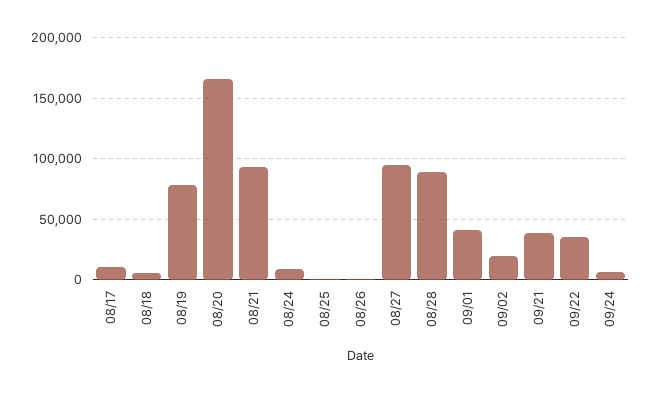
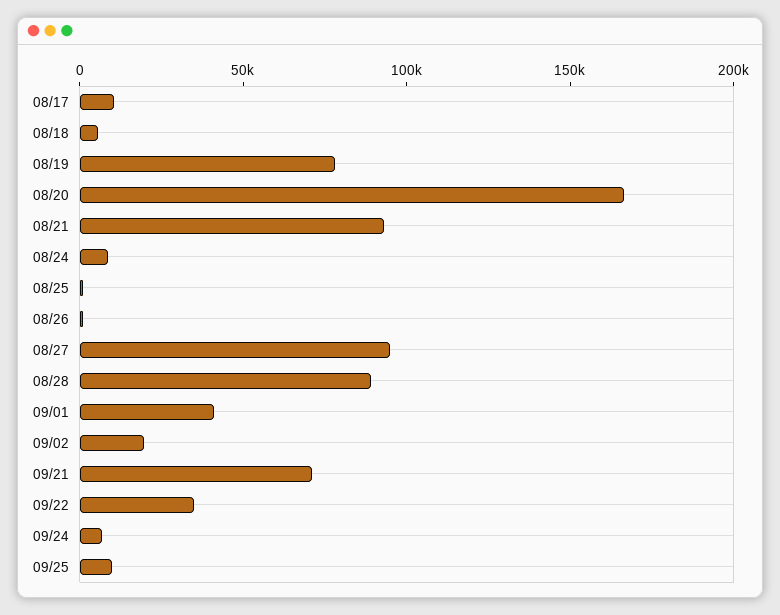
09/21: 40000 -> 70000
09/25: none -> 10000

